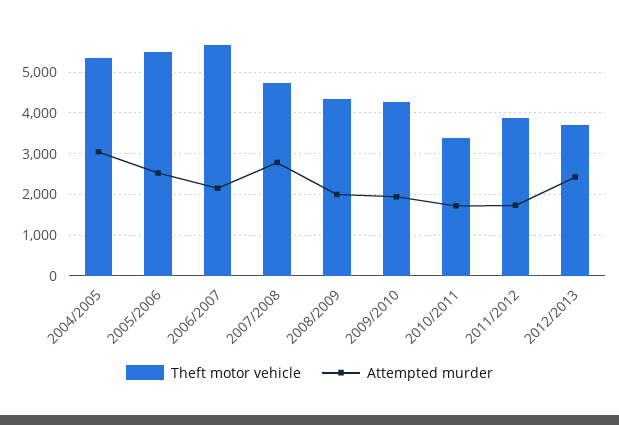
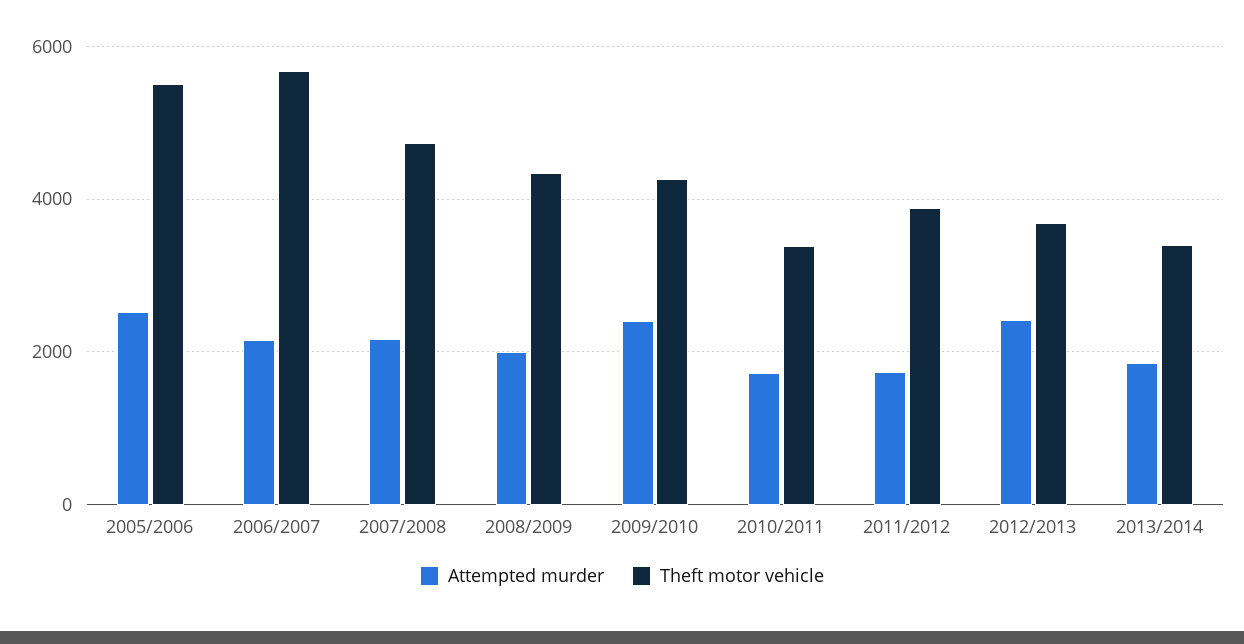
Theft motor vehicle, 2004/2005: 5400 -> none
Attempted murder, 2004/2005: 3000 -> none
Attempted murder, 2007/2008: 2800 -> 2200
Attempted murder, 2009/2010: 2000 -> 2400
Attempted murder, 2013/2014: none -> 1800
Theft motor vehicle, 2013/2014: none -> 3400

